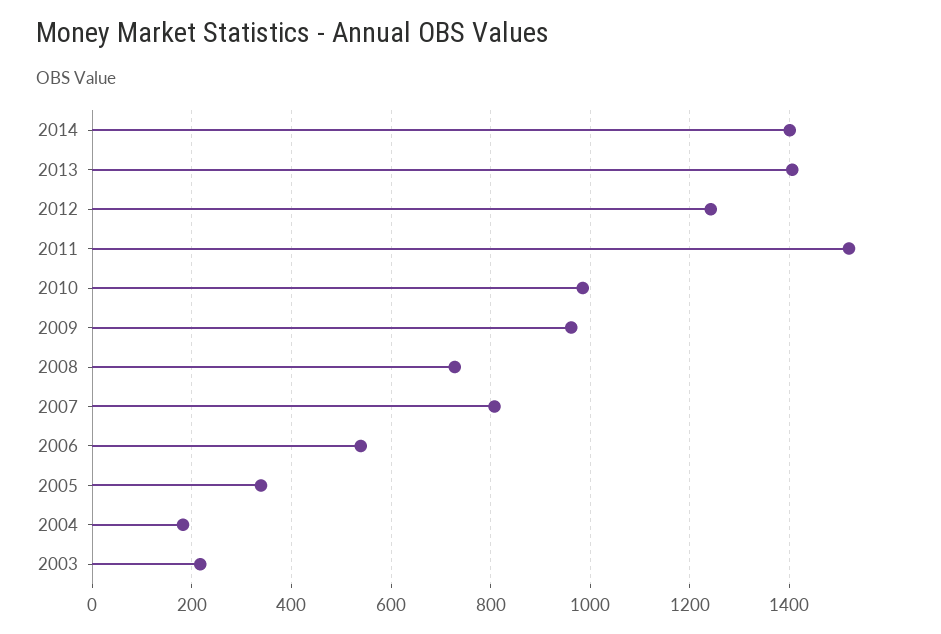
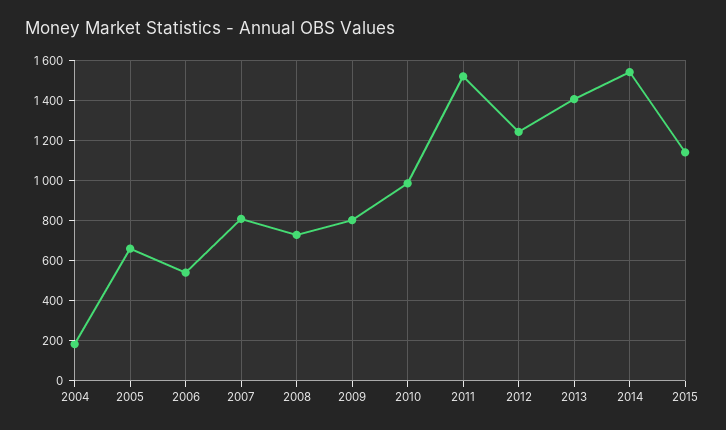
2014: 1400 -> 1550
2009: 960 -> 800
2005: 340 -> 650
2003: 220 -> none
2015: none -> 1150

